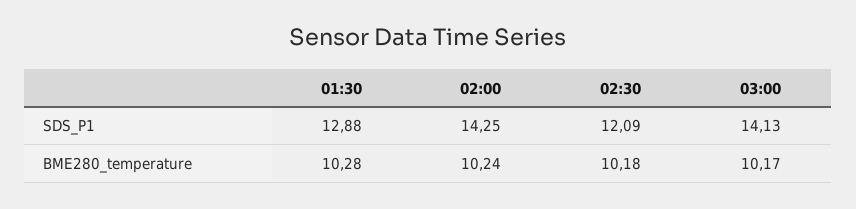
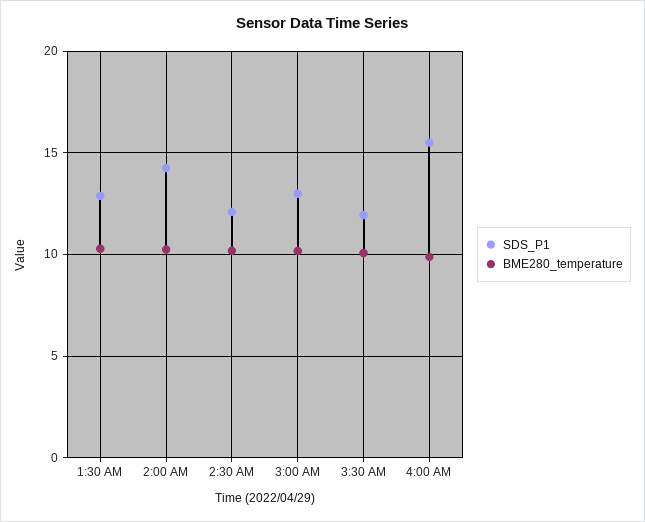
SDS_P1, 03:00: 14.13 -> 13
SDS_P1, 3:30 AM: none -> 12
BME280_temperature, 3:30 AM: none -> 10
SDS_P1, 4:00 AM: none -> 15.5
BME280_temperature, 4:00 AM: none -> 10

